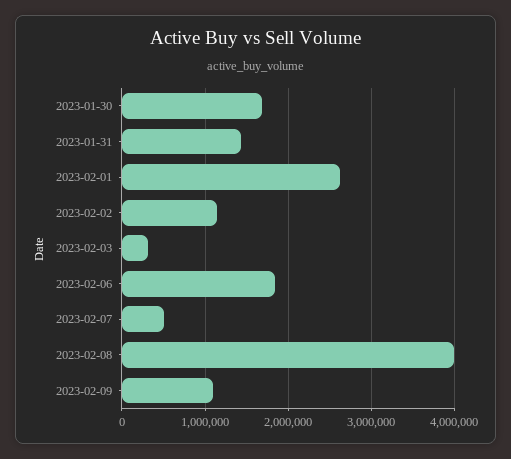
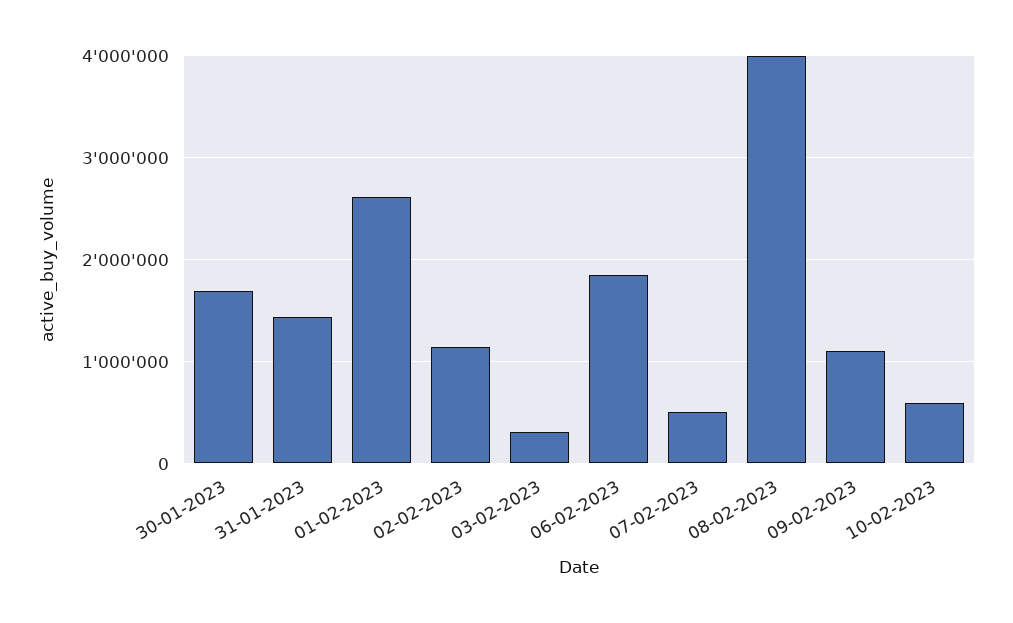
10-02-2023: none -> 600000

